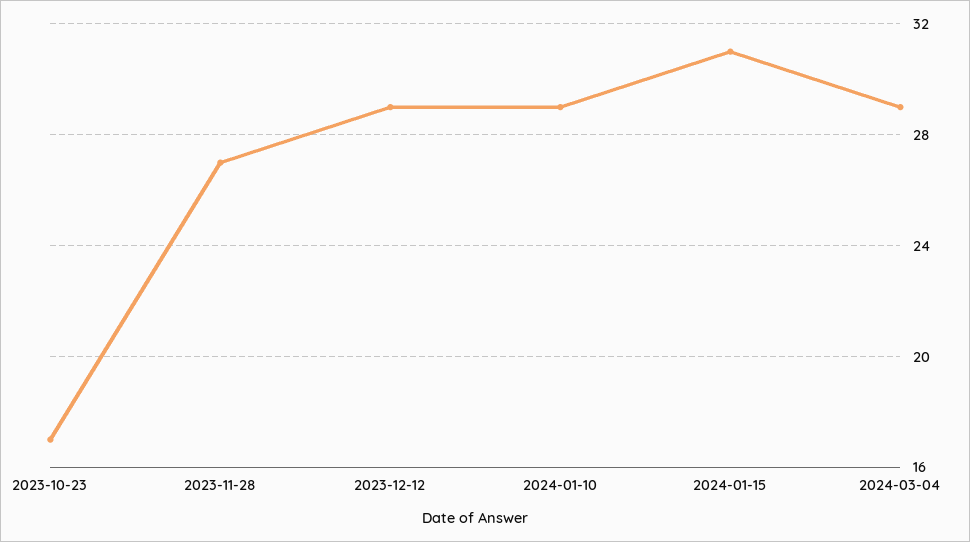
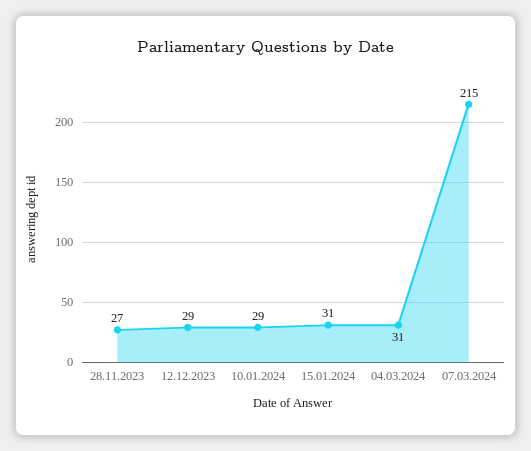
2023-10-23: 17 -> none
2024-03-04: 29 -> 31
07.03.2024: none -> 215

